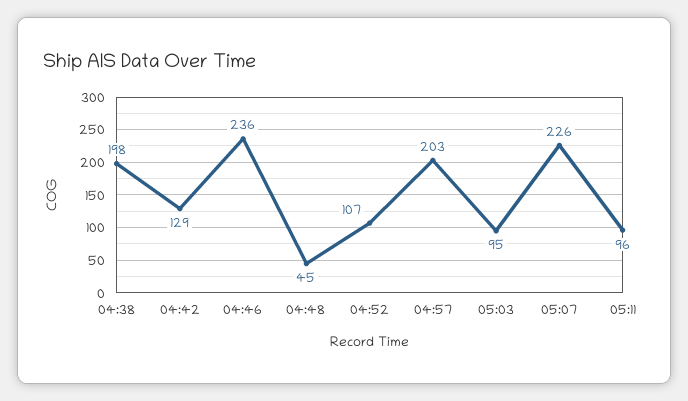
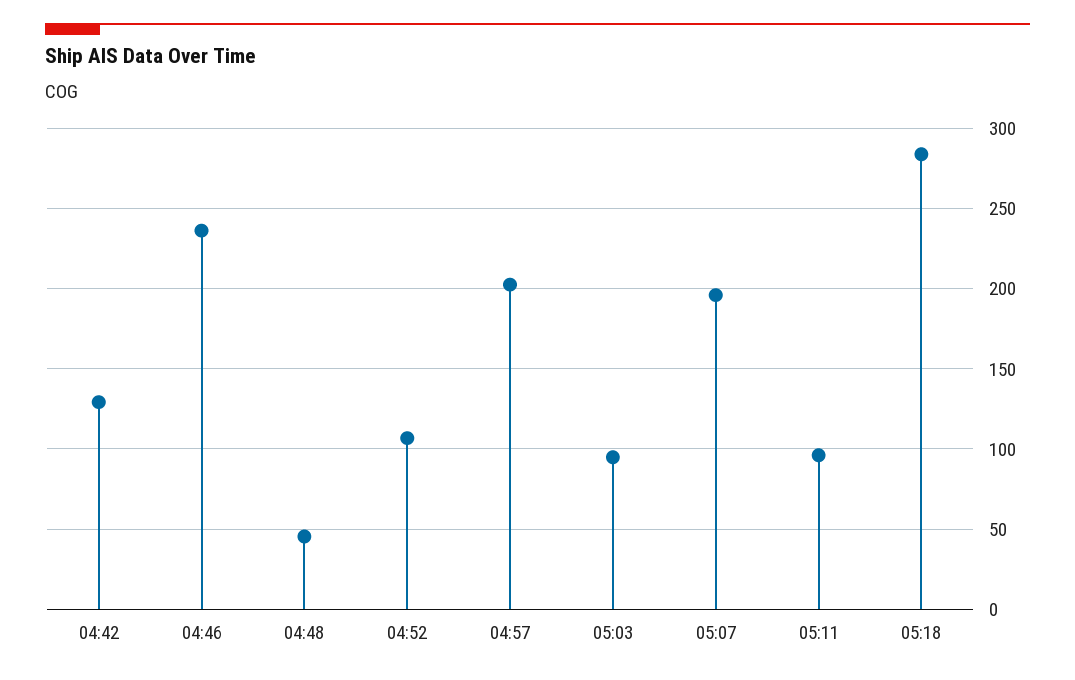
04:38: 198 -> none
05:07: 226 -> 195
05:18: none -> 285

